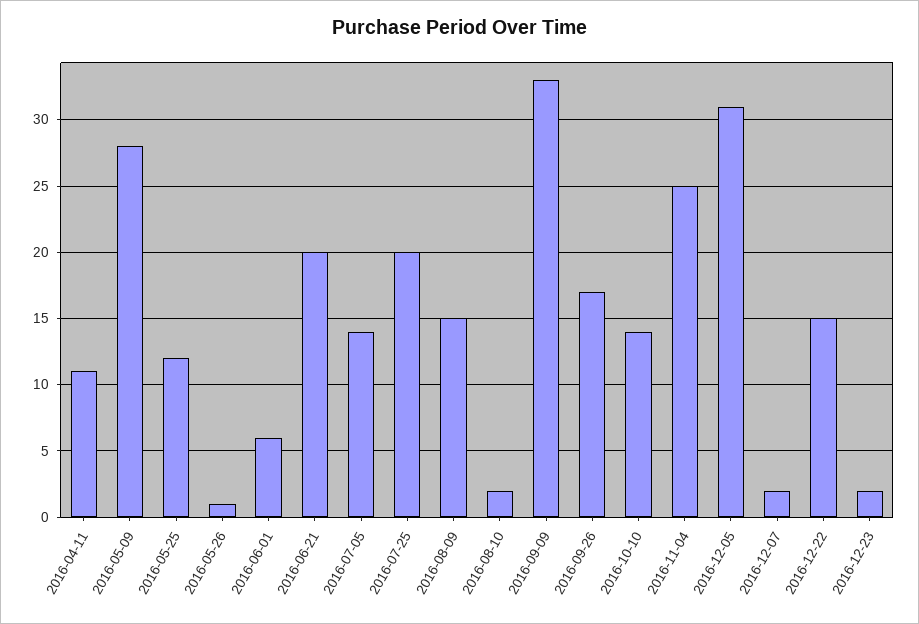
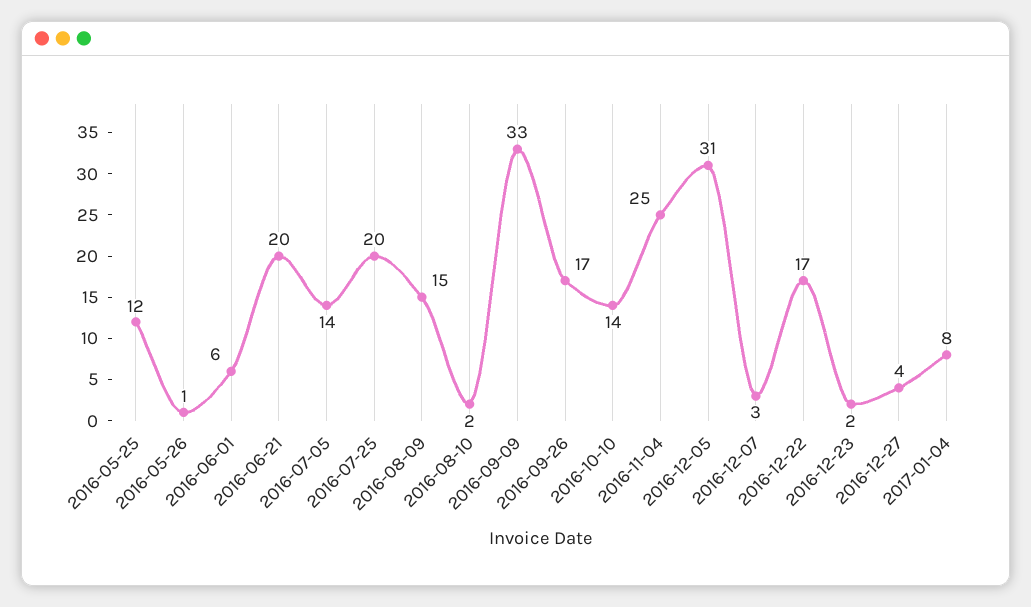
2016-04-11: 11 -> none
2016-05-09: 28 -> none
2016-12-07: 2 -> 3
2016-12-22: 15 -> 17
2016-12-27: none -> 4
2017-01-04: none -> 8

